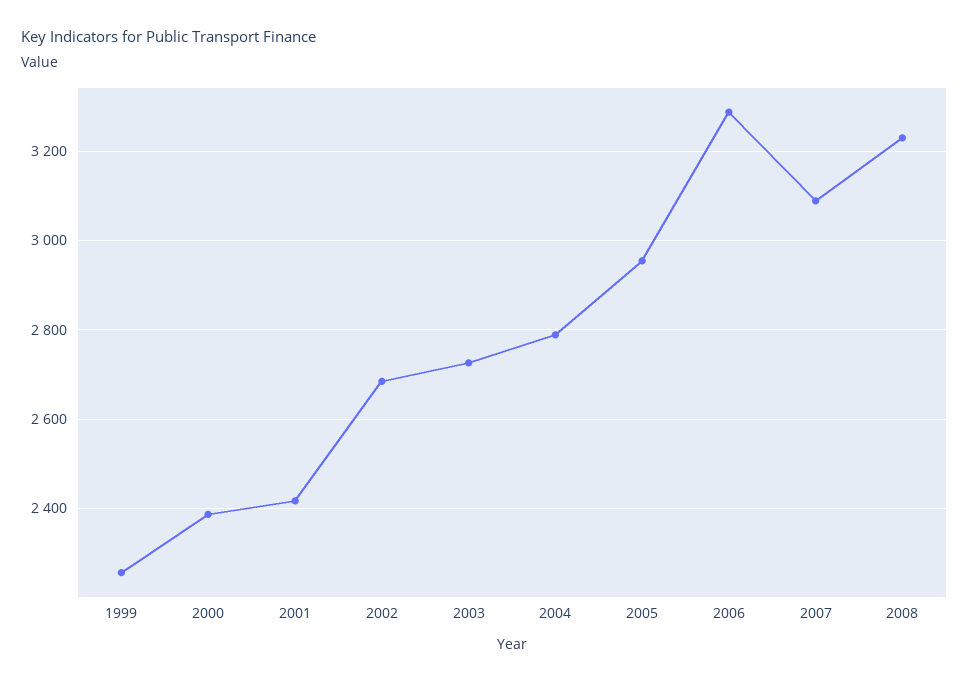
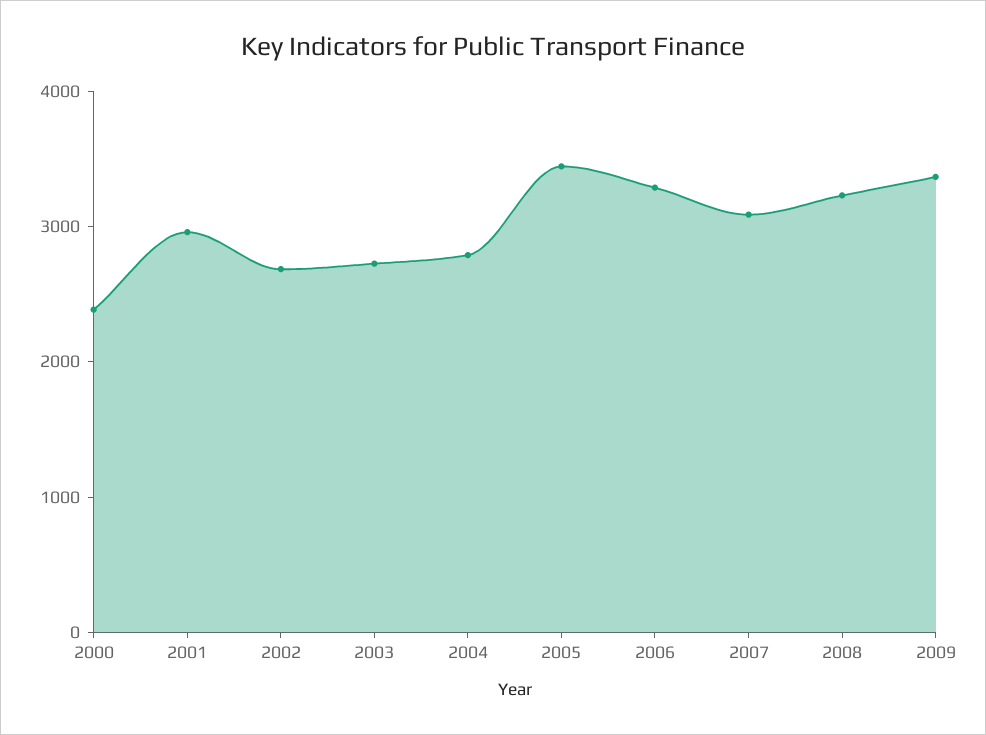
1999: 2260 -> none
2001: 2420 -> 3000
2005: 2960 -> 3400
2009: none -> 3400

